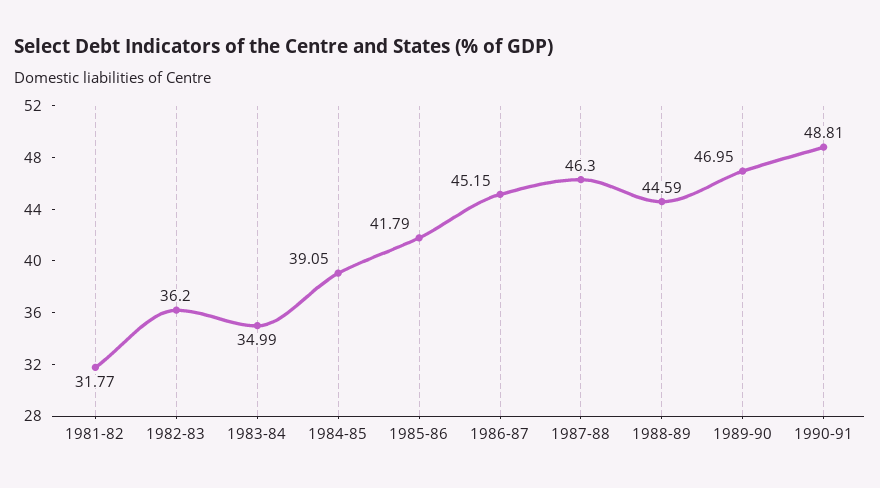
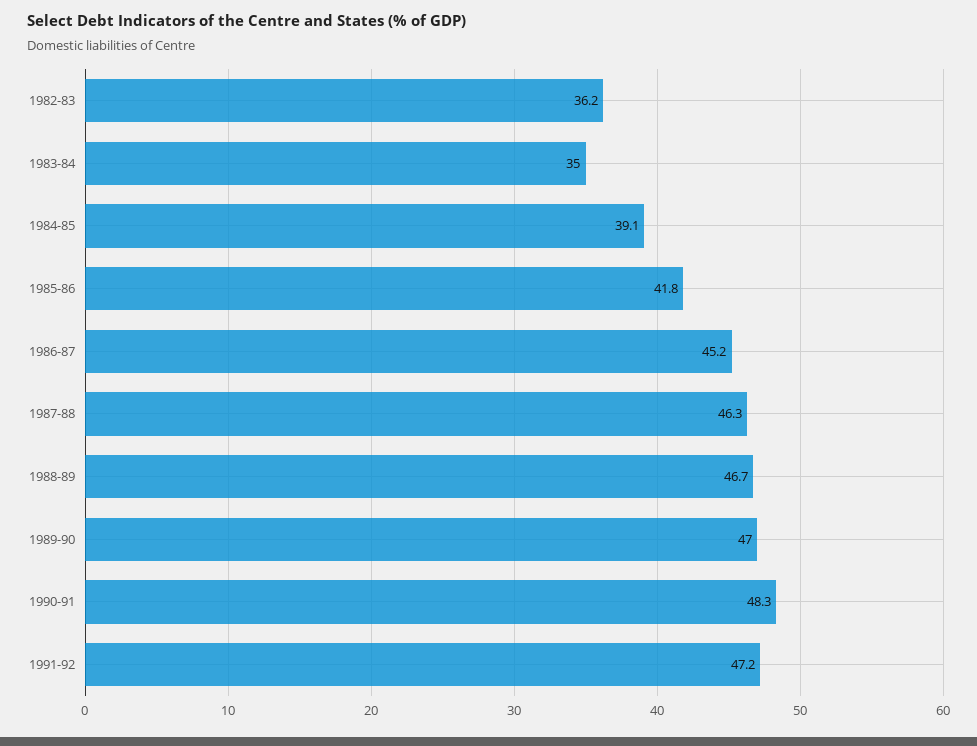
1981-82: 31.77 -> none
1988-89: 44.59 -> 46.7
1990-91: 48.81 -> 48.3
1991-92: none -> 47.2

